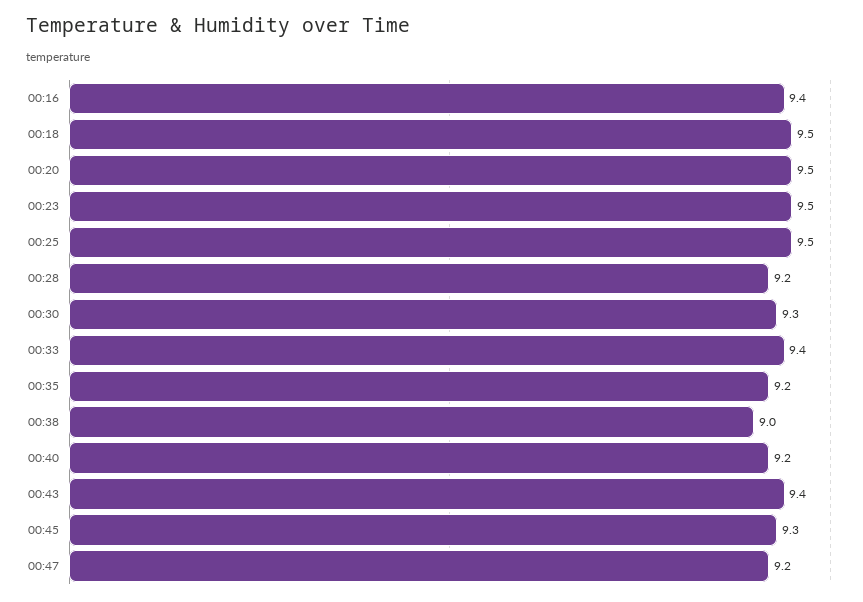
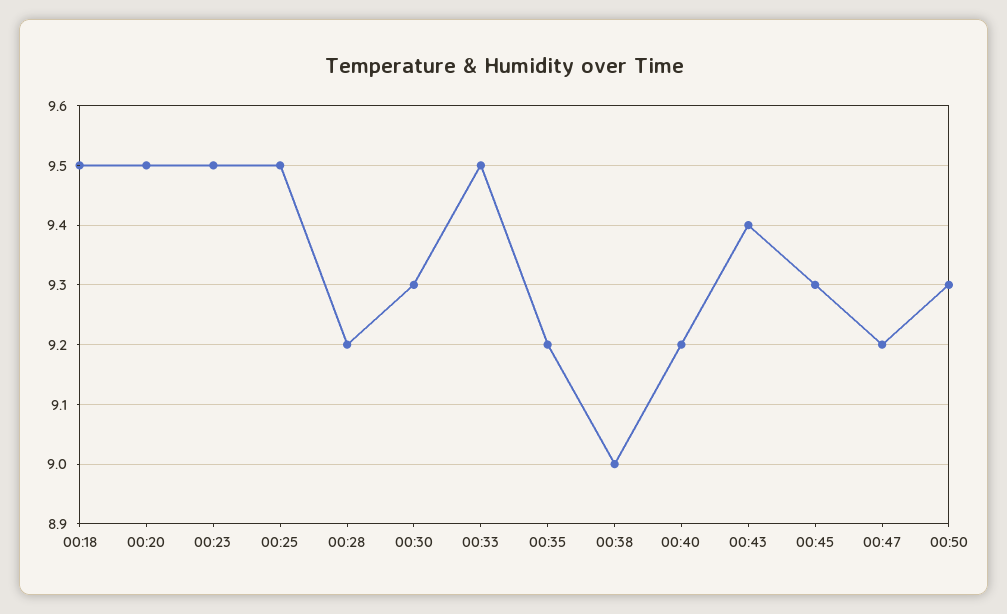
00:16: 9.4 -> none
00:33: 9.4 -> 9.5
00:50: none -> 9.3

